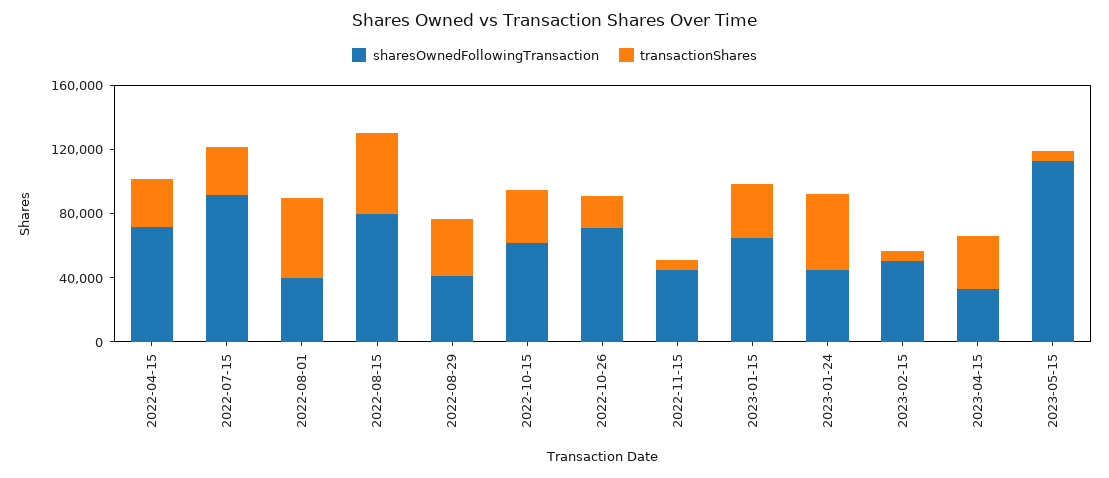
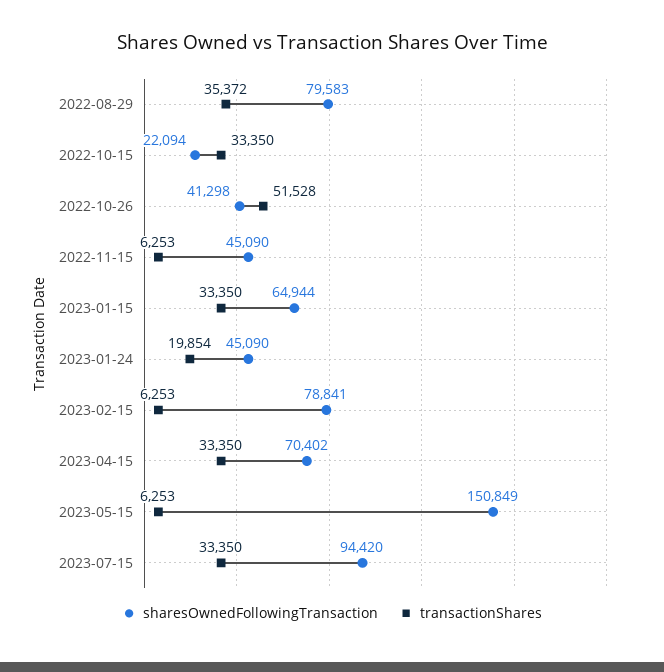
sharesOwnedFollowingTransaction, 2022-04-15: 70000 -> none
transactionShares, 2022-04-15: 30000 -> none
sharesOwnedFollowingTransaction, 2022-07-15: 90000 -> none
transactionShares, 2022-07-15: 30000 -> none
sharesOwnedFollowingTransaction, 2022-08-01: 40000 -> none
transactionShares, 2022-08-01: 50000 -> none
sharesOwnedFollowingTransaction, 2022-08-15: 80000 -> none
transactionShares, 2022-08-15: 50000 -> none
sharesOwnedFollowingTransaction, 2022-08-29: 40000 -> 79583
sharesOwnedFollowingTransaction, 2022-10-15: 60000 -> 22094
sharesOwnedFollowingTransaction, 2022-10-26: 70000 -> 41298
transactionShares, 2022-10-26: 20000 -> 51528
transactionShares, 2023-01-24: 50000 -> 19854
sharesOwnedFollowingTransaction, 2023-02-15: 50000 -> 78841
sharesOwnedFollowingTransaction, 2023-04-15: 30000 -> 70402
sharesOwnedFollowingTransaction, 2023-05-15: 110000 -> 150849
sharesOwnedFollowingTransaction, 2023-07-15: none -> 94420
transactionShares, 2023-07-15: none -> 33350

